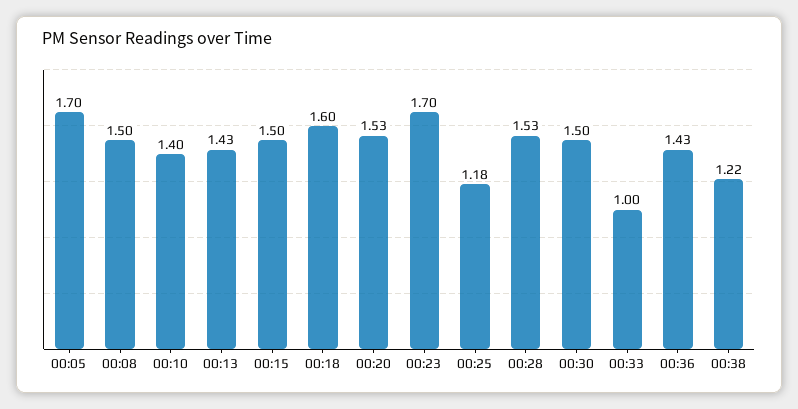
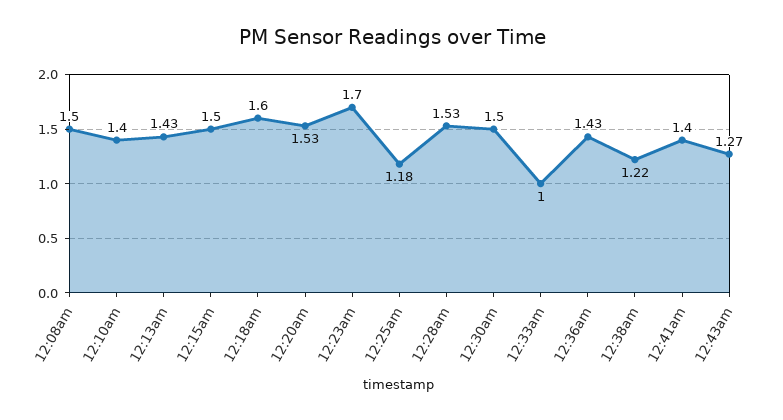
00:05: 1.7 -> none
12:41am: none -> 1.4
12:43am: none -> 1.27

